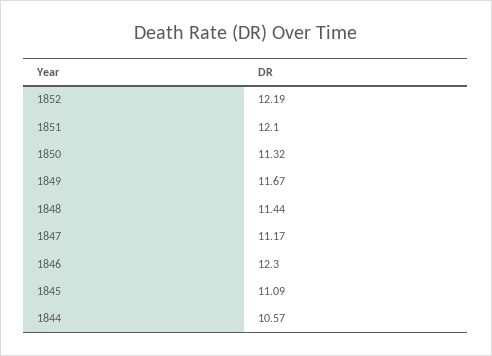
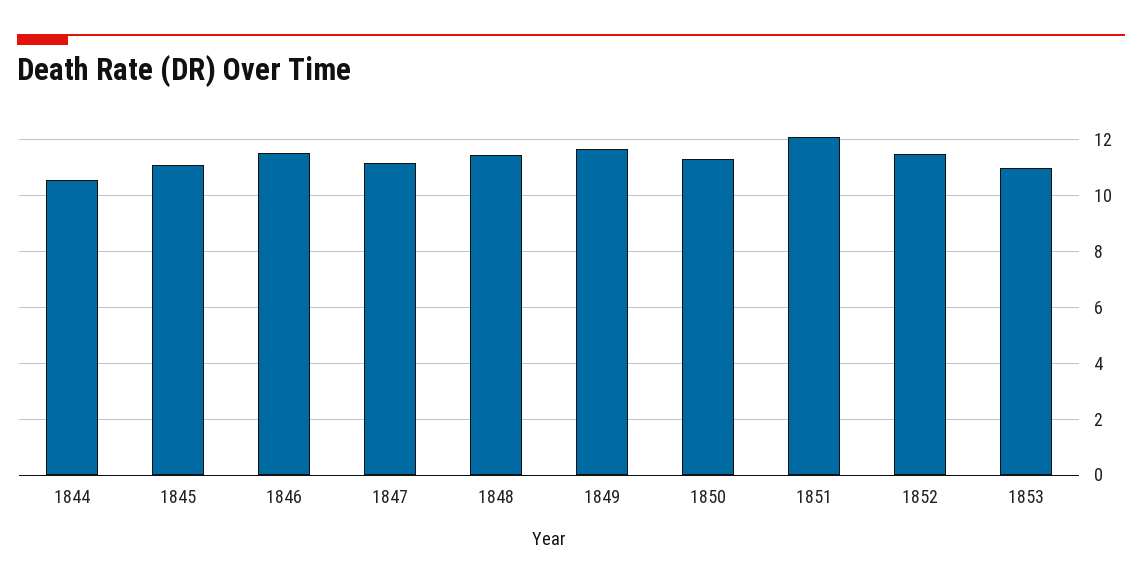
1852: 12.19 -> 11.5
1846: 12.3 -> 11.5
1853: none -> 11

